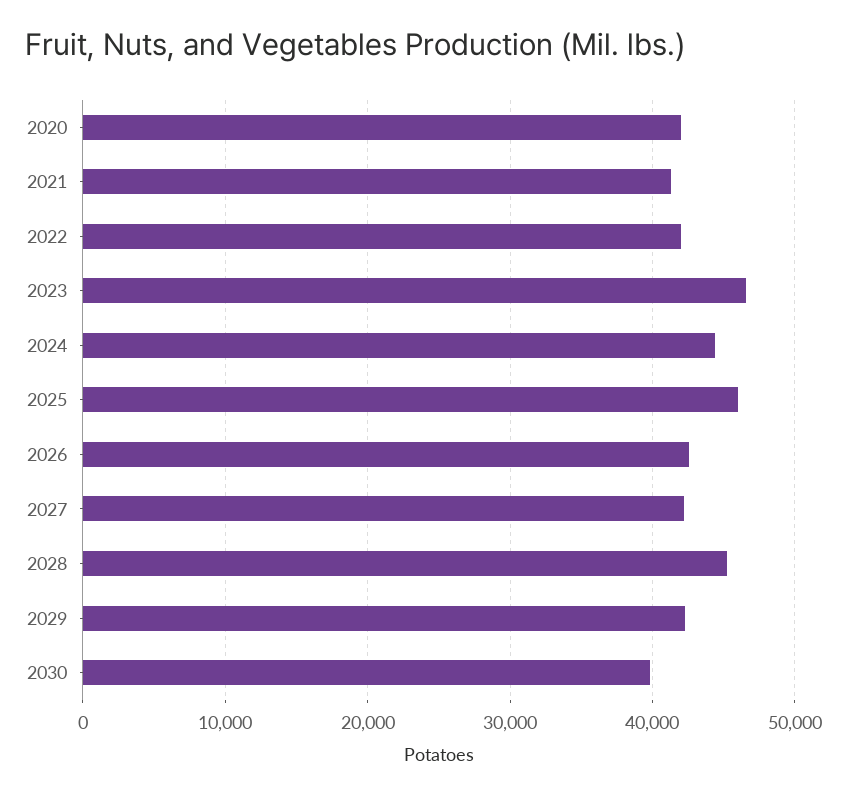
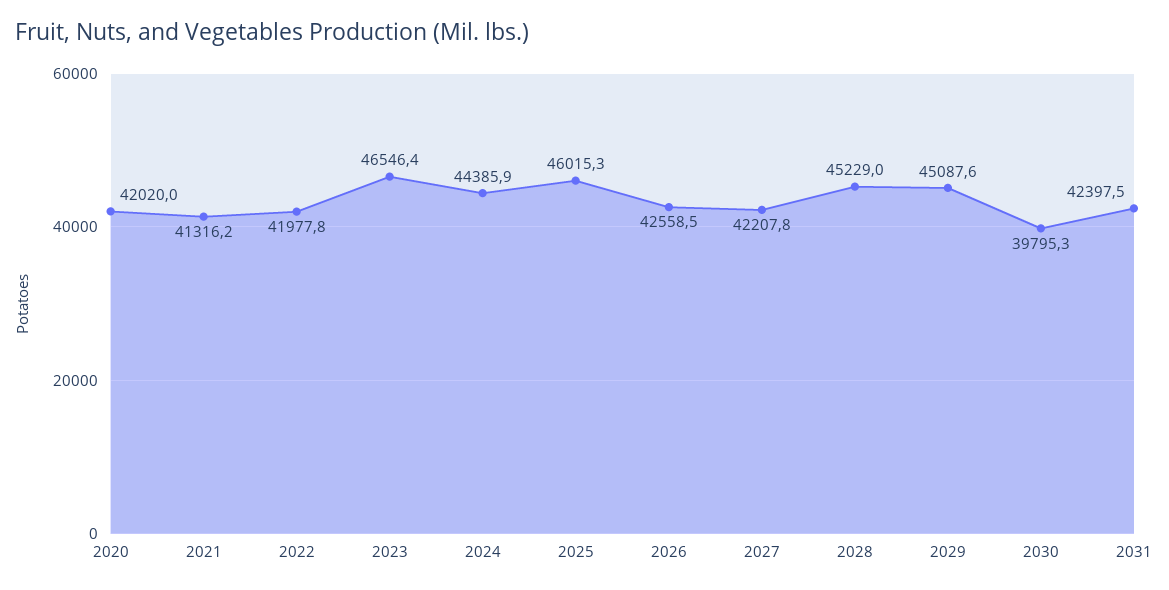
2029: 42000 -> 45087.6
2031: none -> 42397.5

